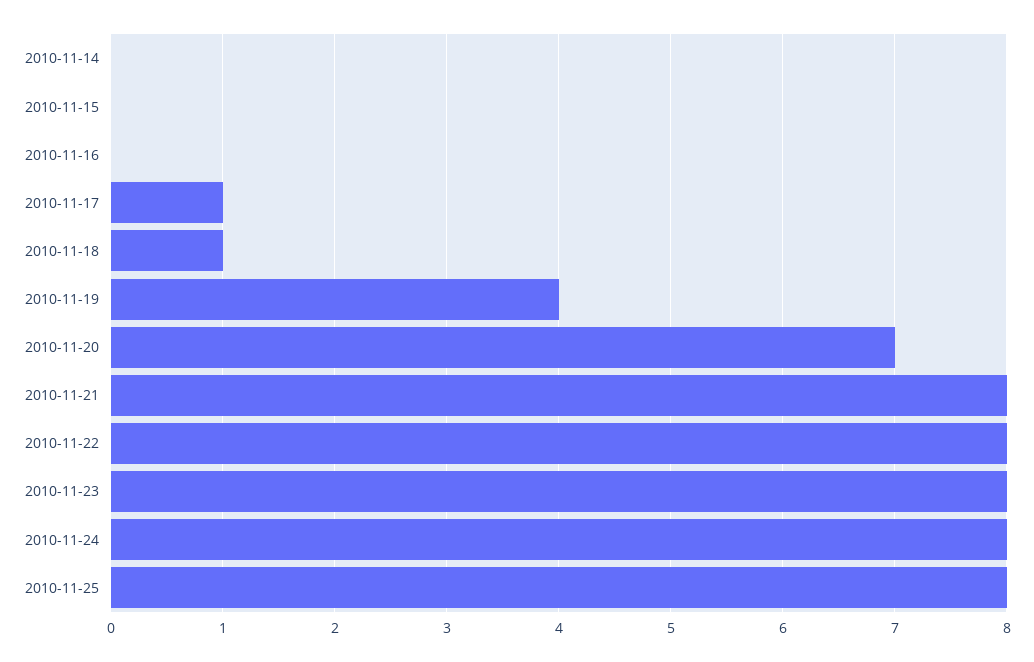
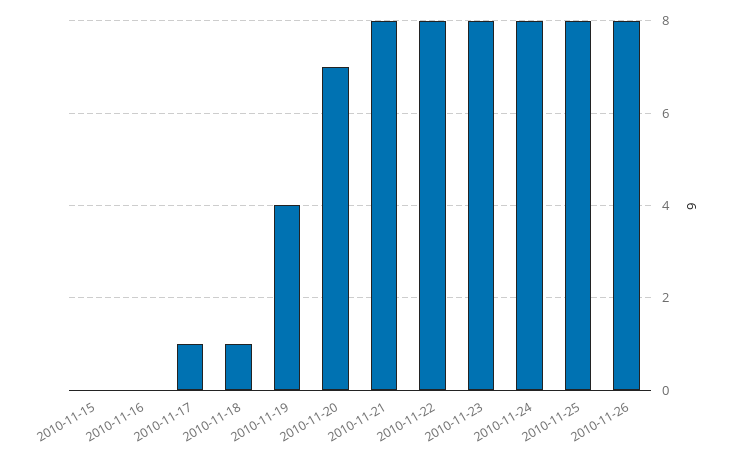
2010-11-14: 0 -> none
2010-11-26: none -> 8

